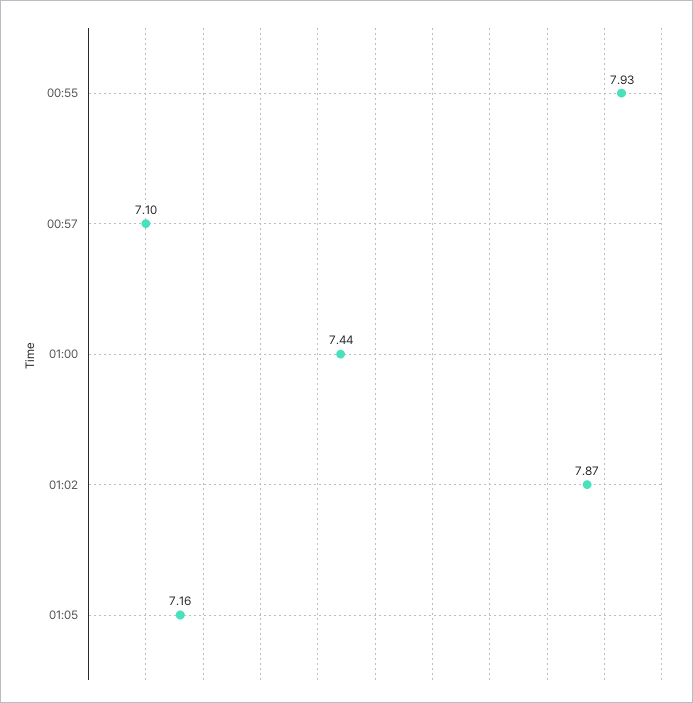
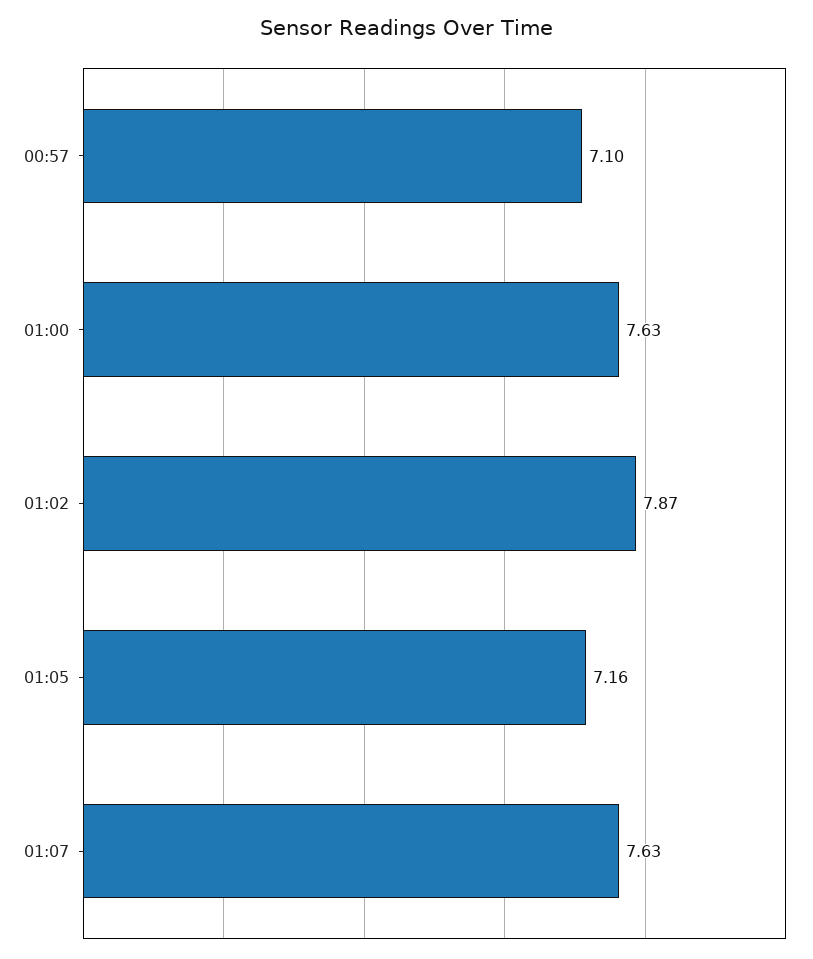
00:55: 7.93 -> none
01:00: 7.44 -> 7.63
01:07: none -> 7.63

